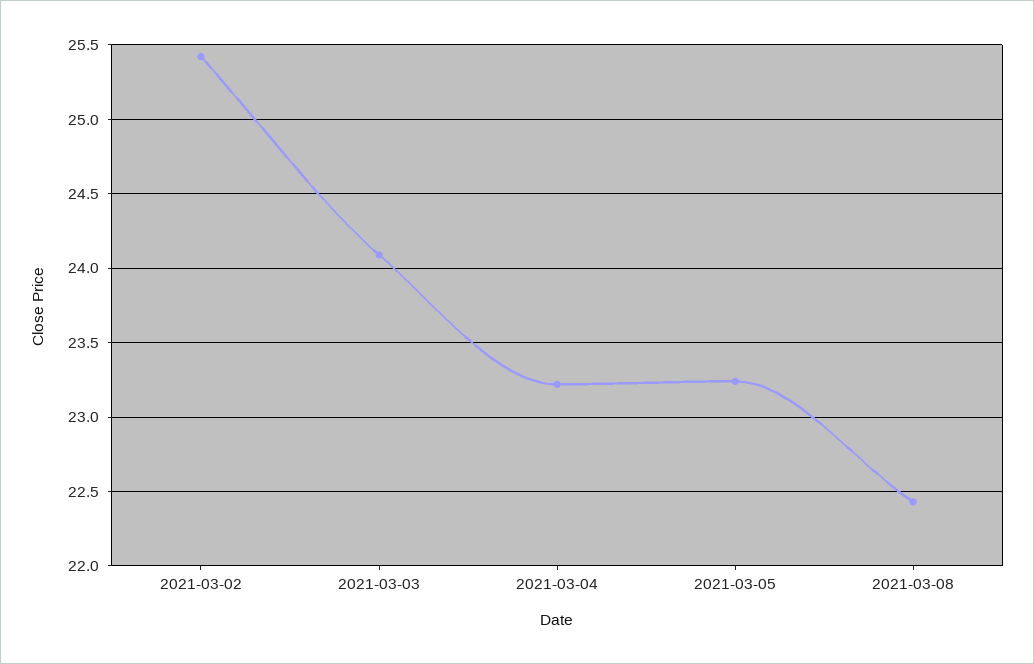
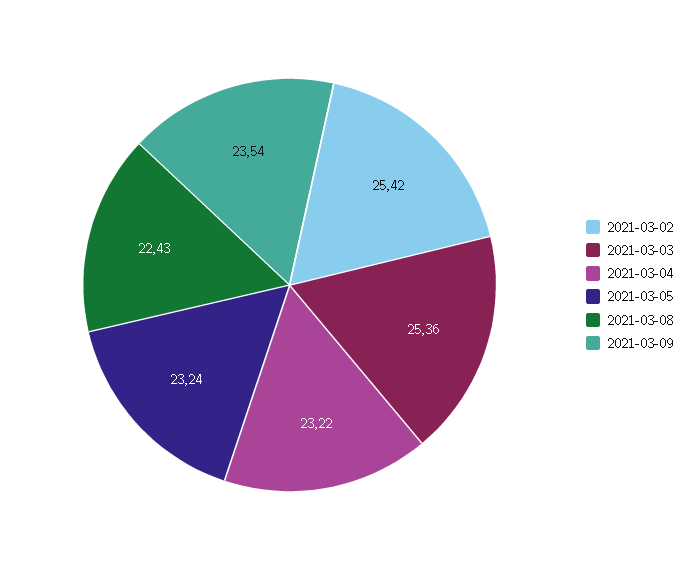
2021-03-03: 24.1 -> 25.36
2021-03-09: none -> 23.54

